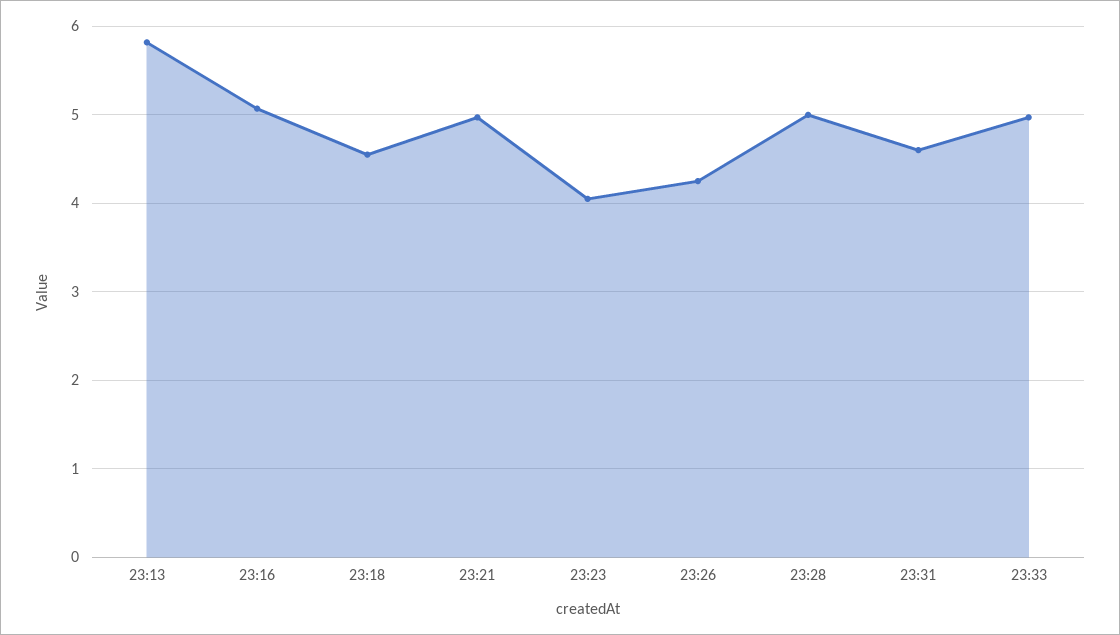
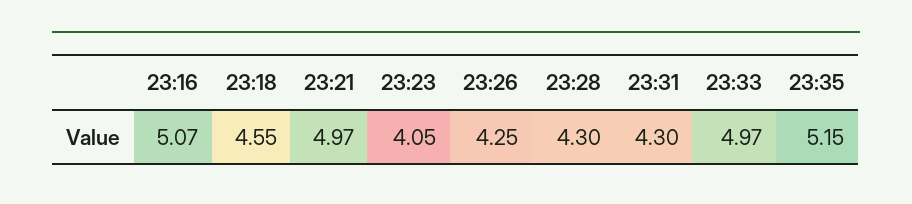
23:13: 5.8 -> none
23:28: 5 -> 4.3
23:31: 4.6 -> 4.3
23:35: none -> 5.15

